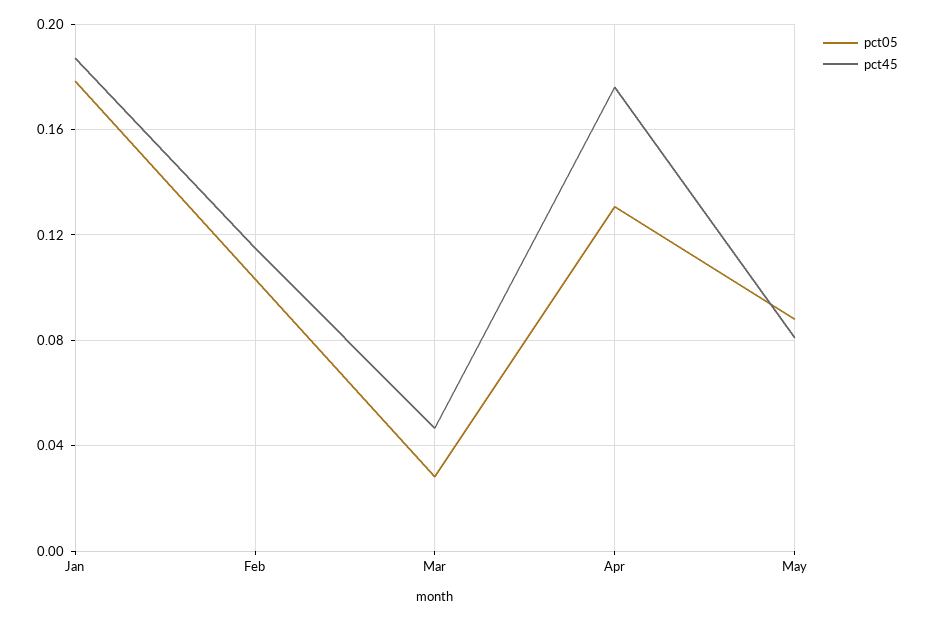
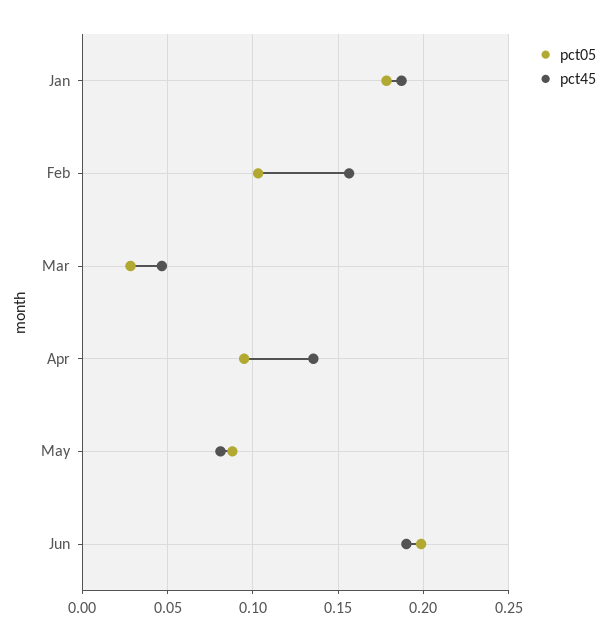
pct45, Feb: 0.115 -> 0.155
pct05, Apr: 0.13 -> 0.095
pct45, Apr: 0.175 -> 0.135
pct05, Jun: none -> 0.2
pct45, Jun: none -> 0.19

